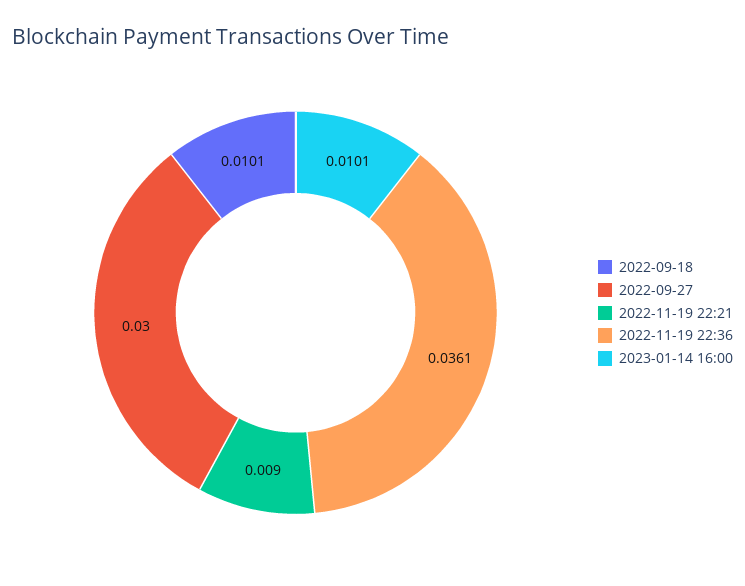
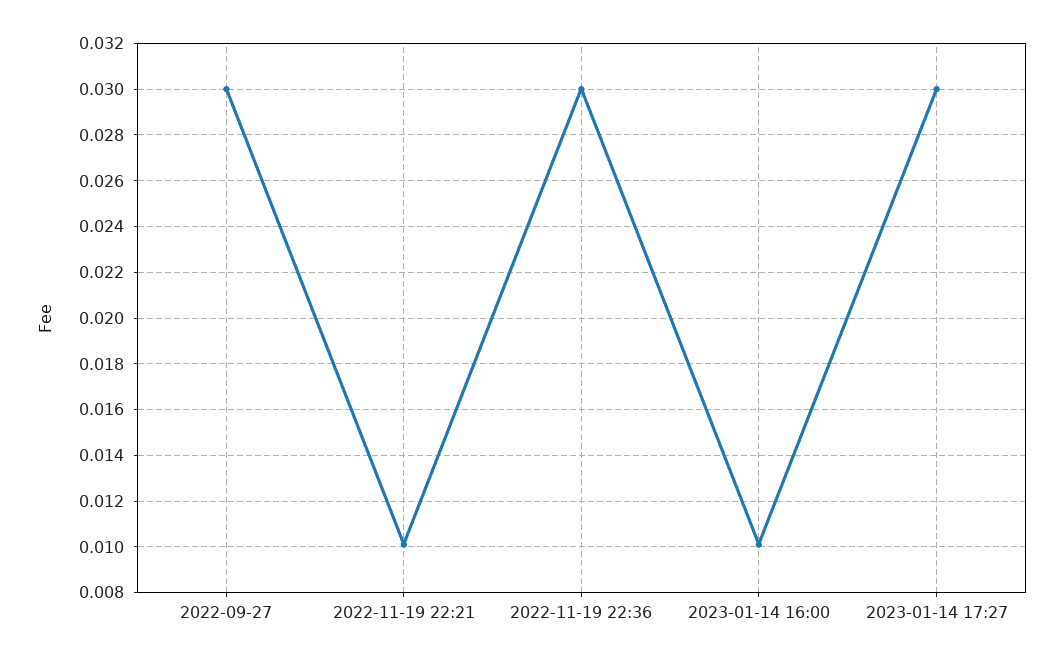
2022-09-18: 0.0101 -> none
2022-11-19 22:21: 0.009 -> 0.01
2022-11-19 22:36: 0.0361 -> 0.03
2023-01-14 17:27: none -> 0.03

